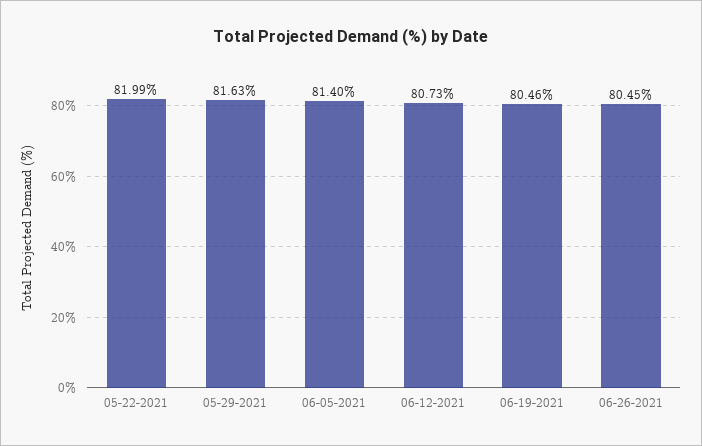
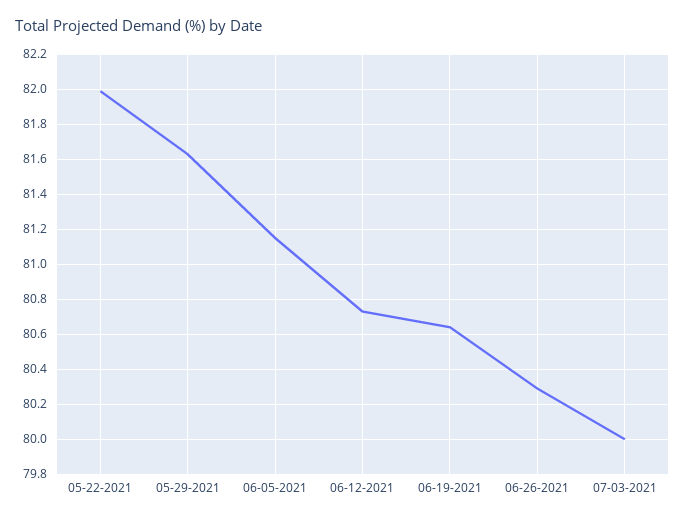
06-05-2021: 81.4 -> 81.15
06-19-2021: 80.46 -> 80.65
06-26-2021: 80.45 -> 80.3
07-03-2021: none -> 80

